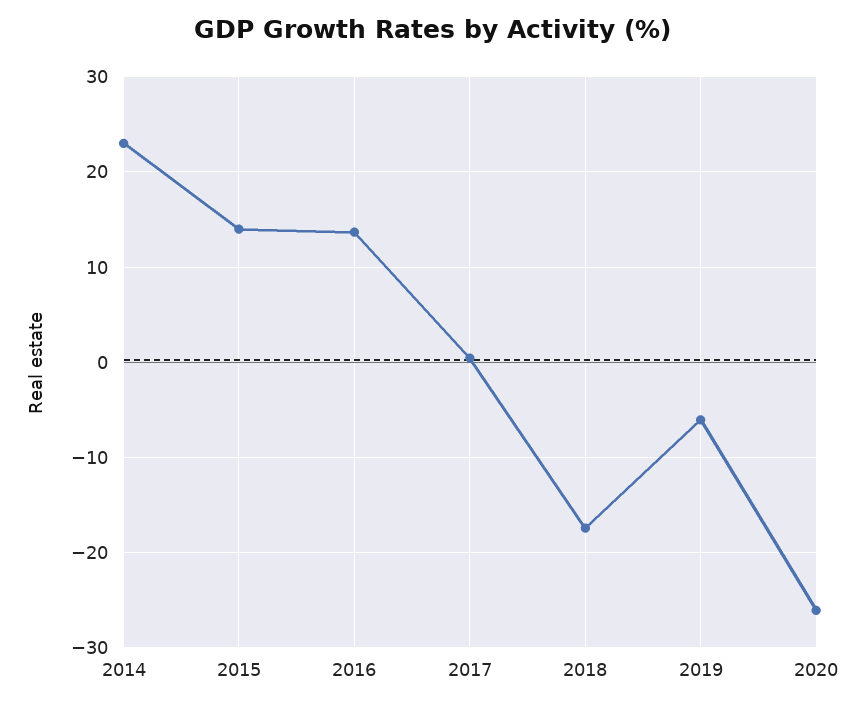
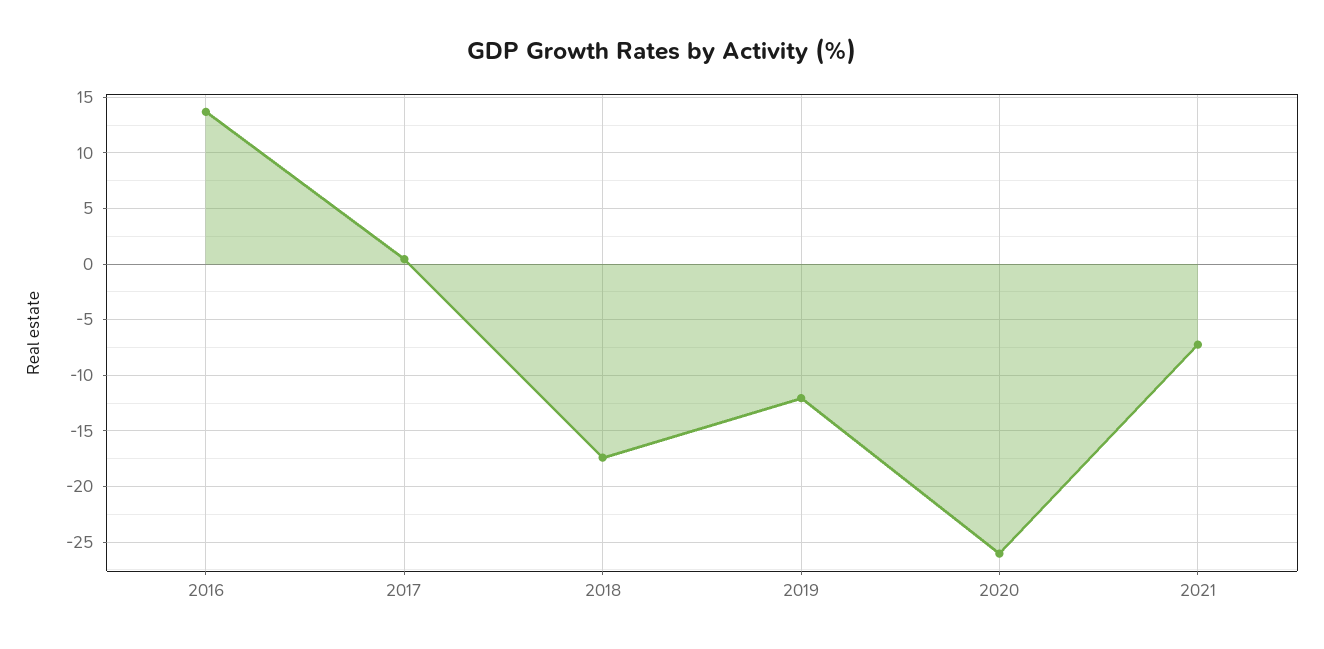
2014: 23 -> none
2015: 14 -> none
2019: -6 -> -12
2021: none -> -7

